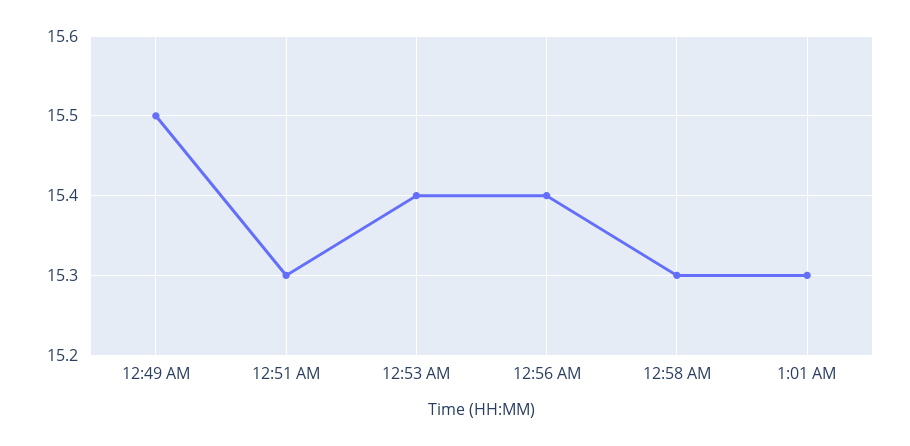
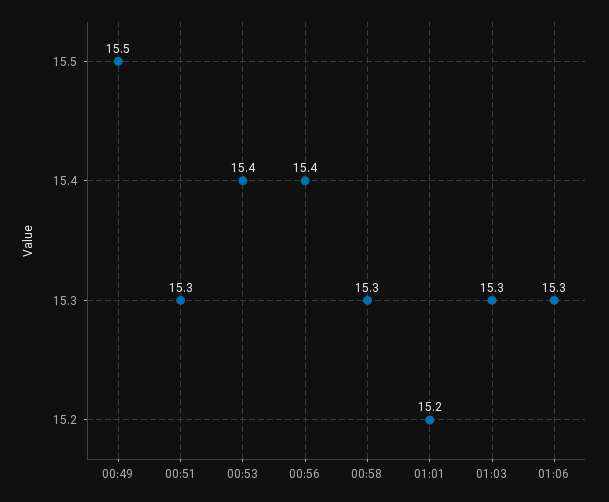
1:01 AM: 15.3 -> 15.2
01:03: none -> 15.3
01:06: none -> 15.3

